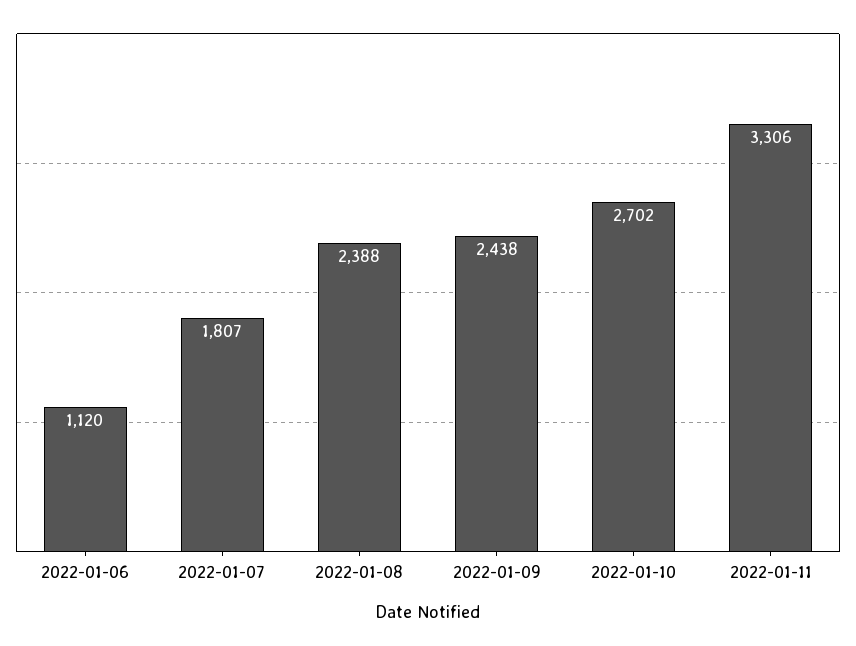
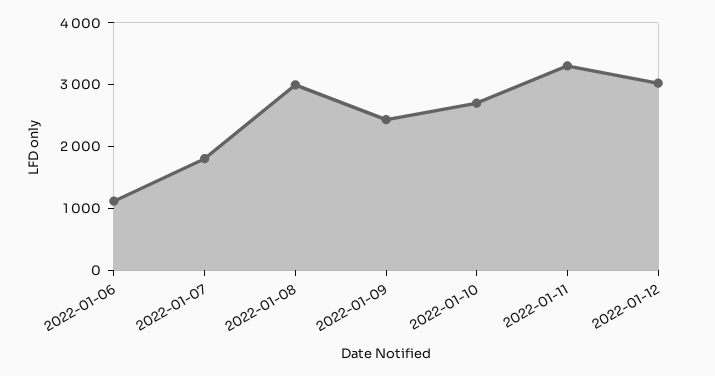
2022-01-08: 2388 -> 3000
2022-01-12: none -> 3000

